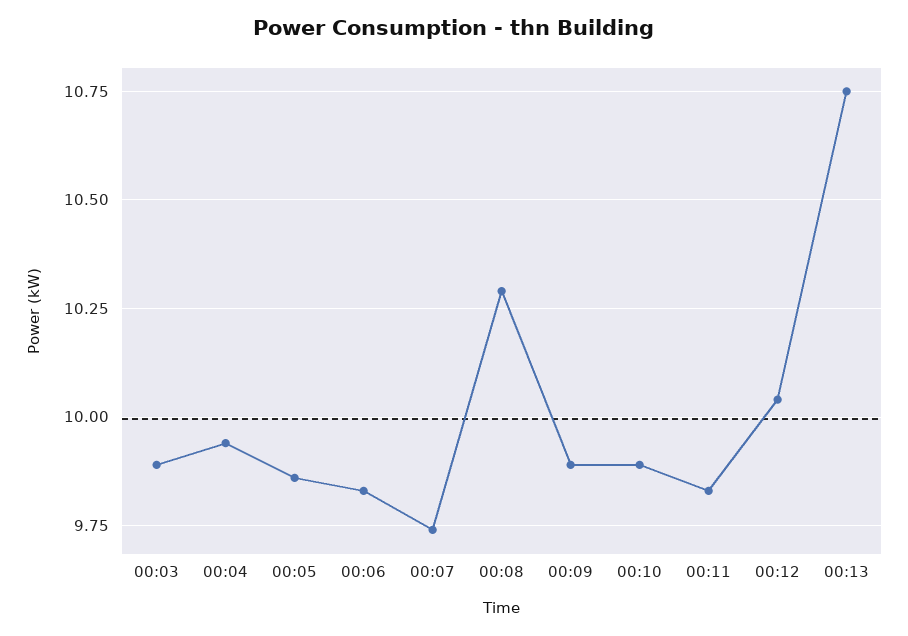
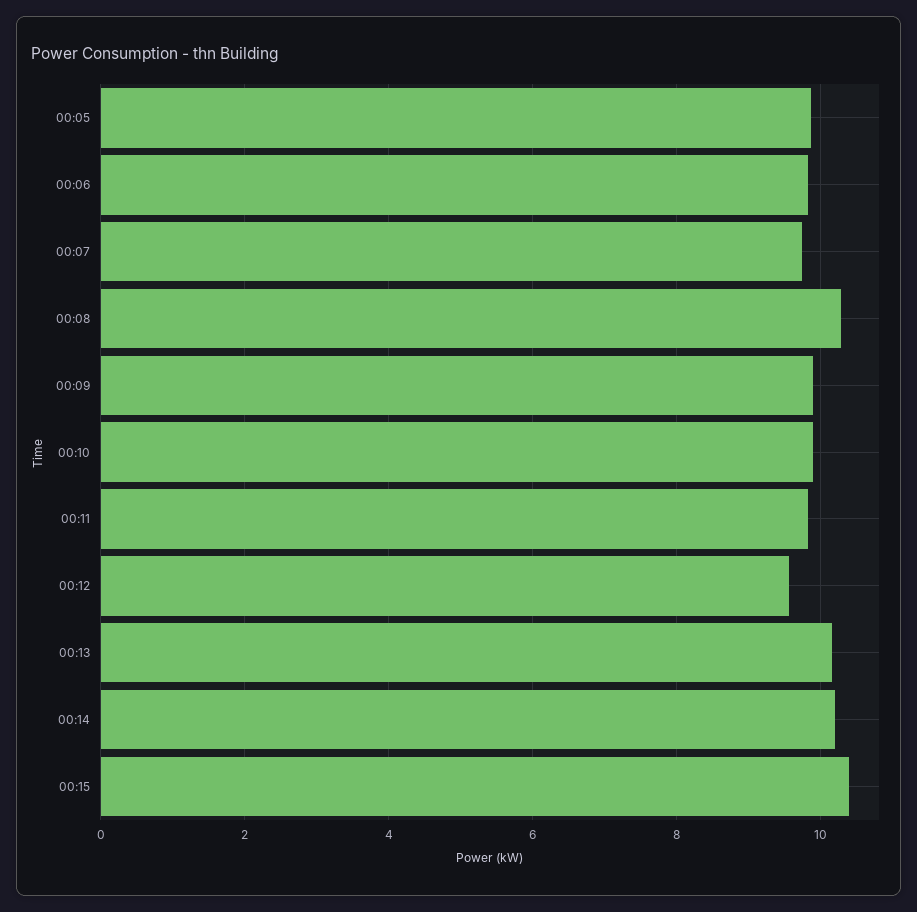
00:03: 9.9 -> none
00:04: 9.95 -> none
00:12: 10.05 -> 9.6
00:13: 10.75 -> 10.2
00:14: none -> 10.2
00:15: none -> 10.4

